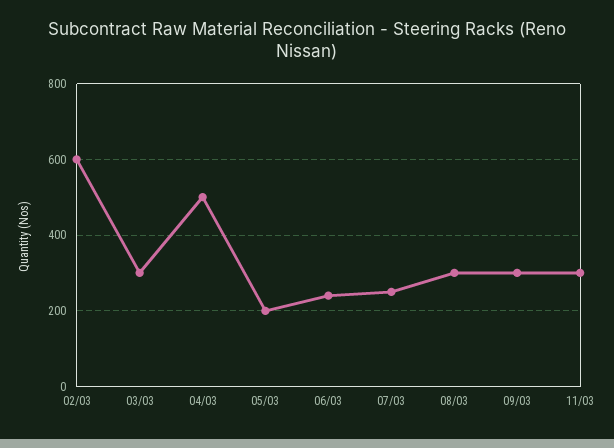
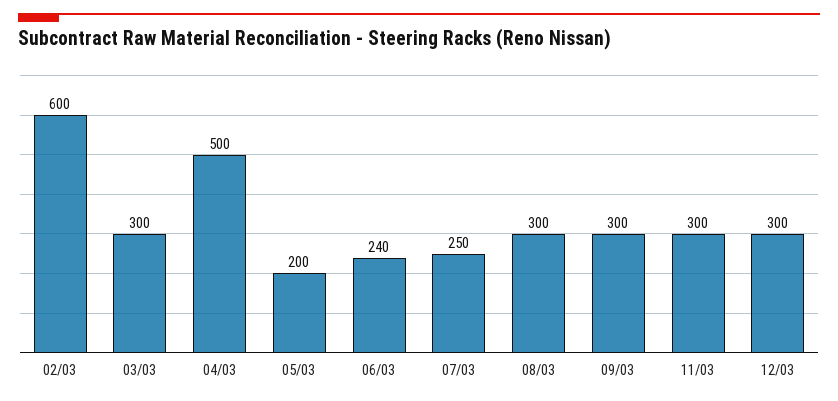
12/03: none -> 300

